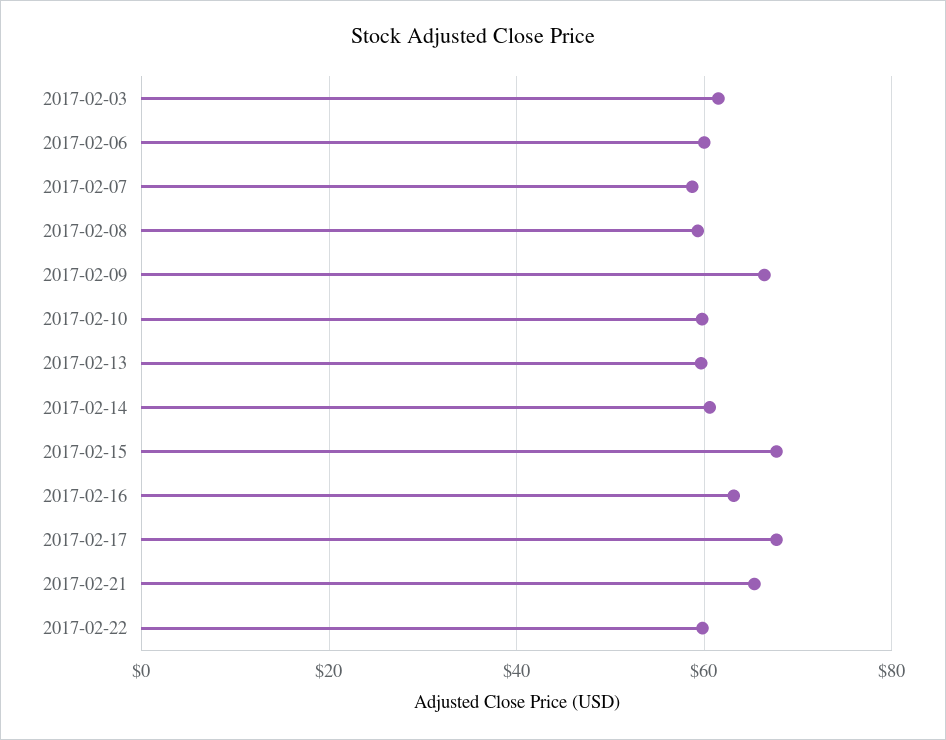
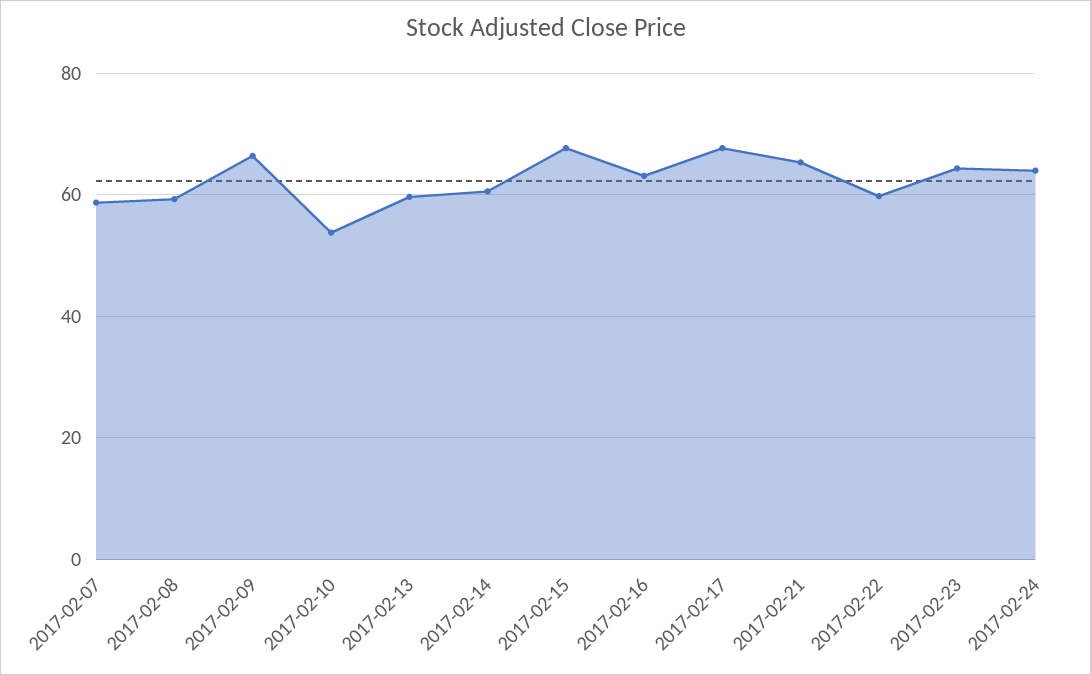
2017-02-03: 62 -> none
2017-02-06: 60 -> none
2017-02-10: 60 -> 54
2017-02-23: none -> 64
2017-02-24: none -> 64

